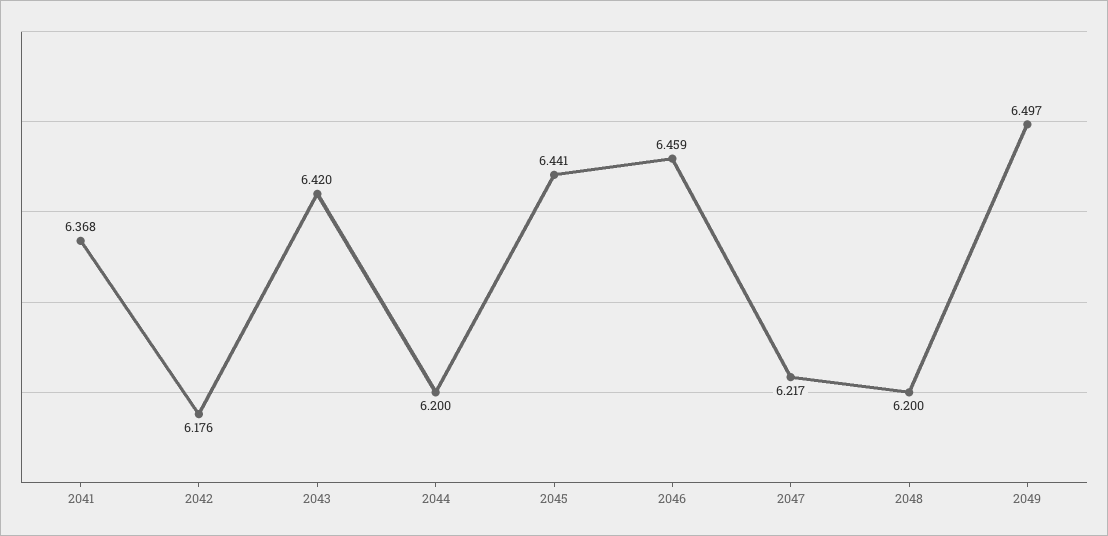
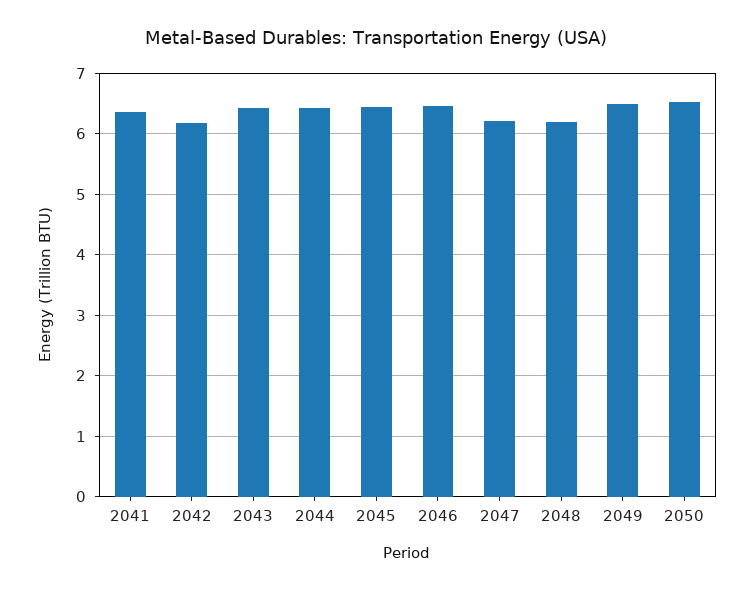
2044: 6.2 -> 6.4
2050: none -> 6.5

